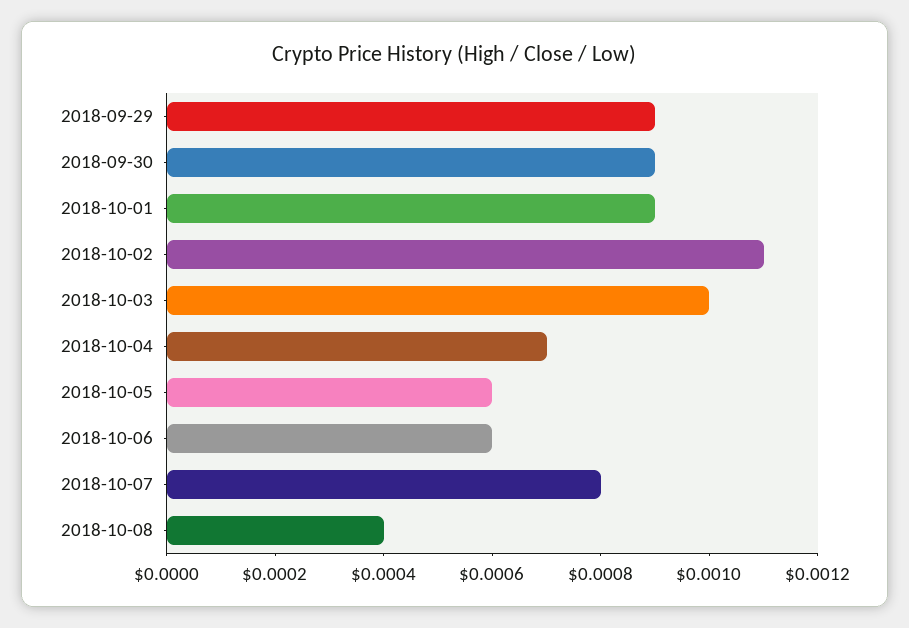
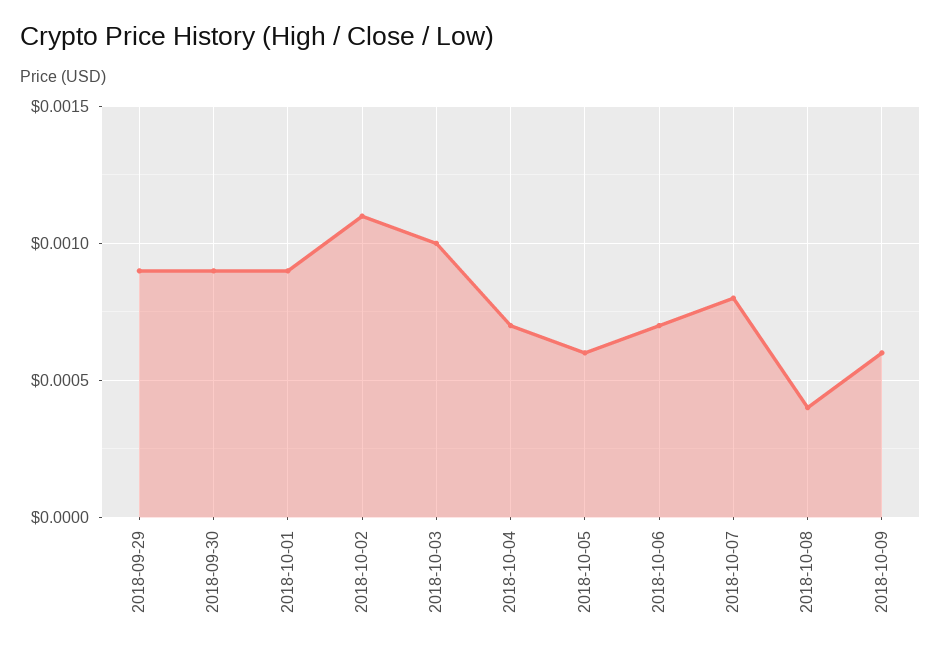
2018-10-06: 0.0006 -> 0.0007
2018-10-09: none -> 0.0006

